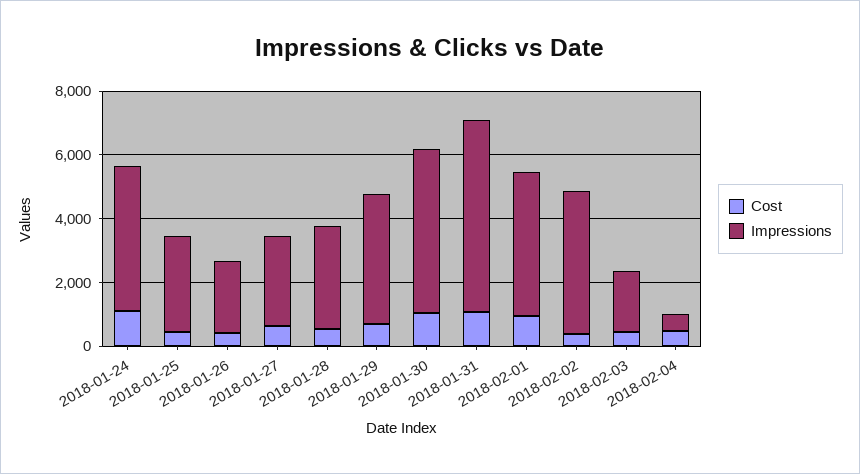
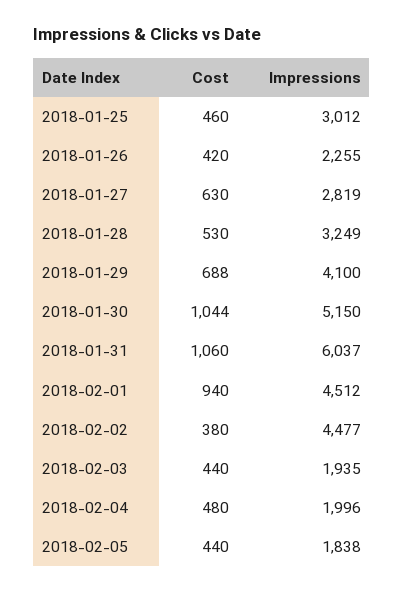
Cost, 2018-01-24: 1000 -> none
Impressions, 2018-01-24: 4500 -> none
Impressions, 2018-02-04: 500 -> 1996
Cost, 2018-02-05: none -> 440
Impressions, 2018-02-05: none -> 1838

